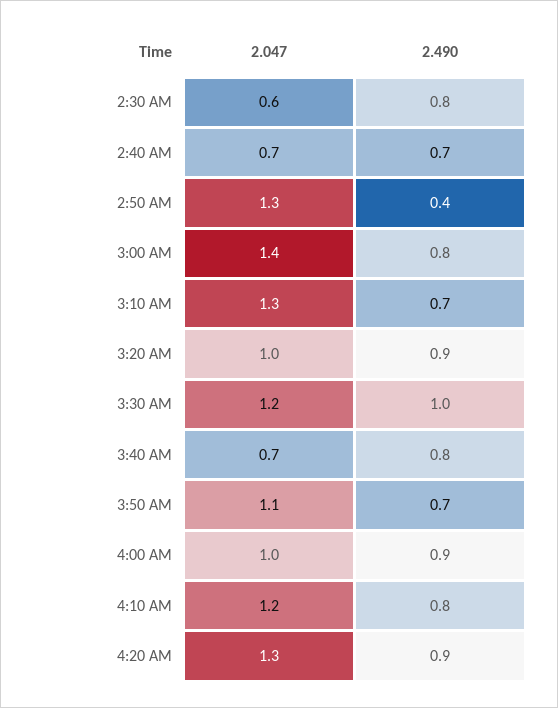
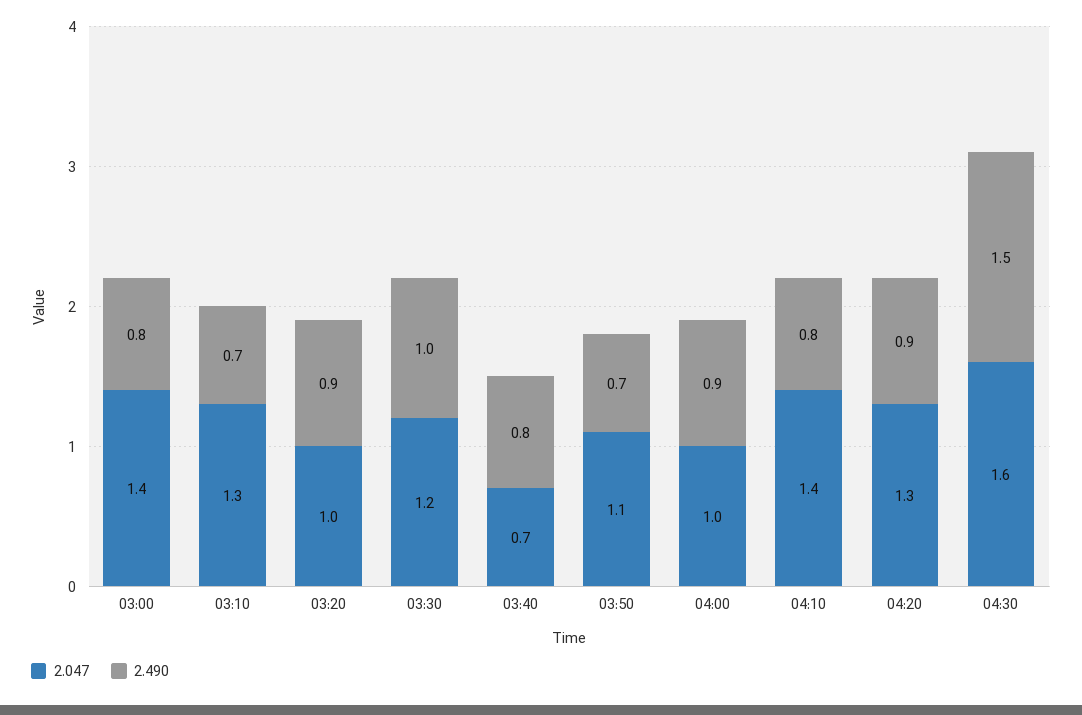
2.047, 2:30 AM: 0.6 -> none
2.490, 2:30 AM: 0.8 -> none
2.047, 2:40 AM: 0.7 -> none
2.490, 2:40 AM: 0.7 -> none
2.047, 2:50 AM: 1.3 -> none
2.490, 2:50 AM: 0.4 -> none
2.047, 4:10 AM: 1.2 -> 1.4
2.047, 04:30: none -> 1.6
2.490, 04:30: none -> 1.5

